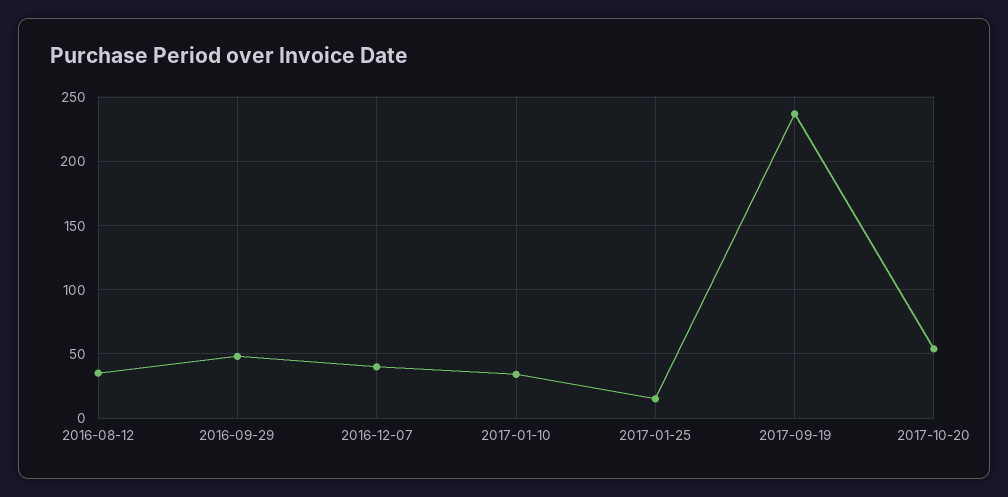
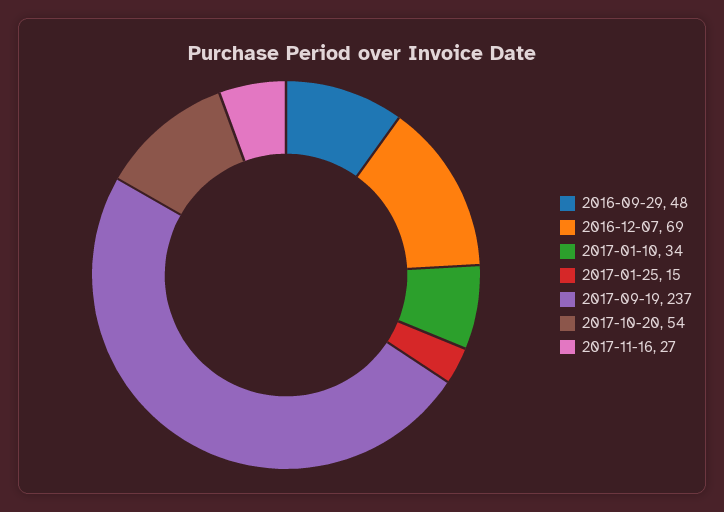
2016-08-12: 35 -> none
2016-12-07: 40 -> 69
2017-11-16: none -> 27

